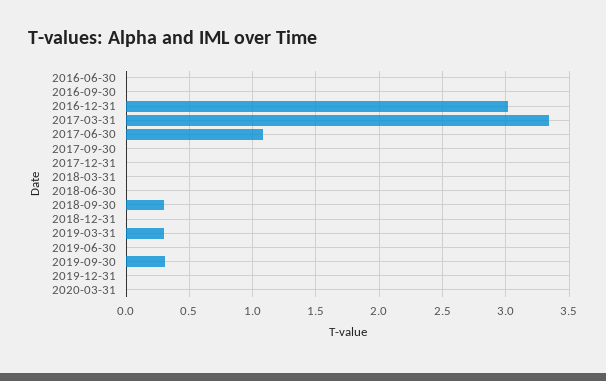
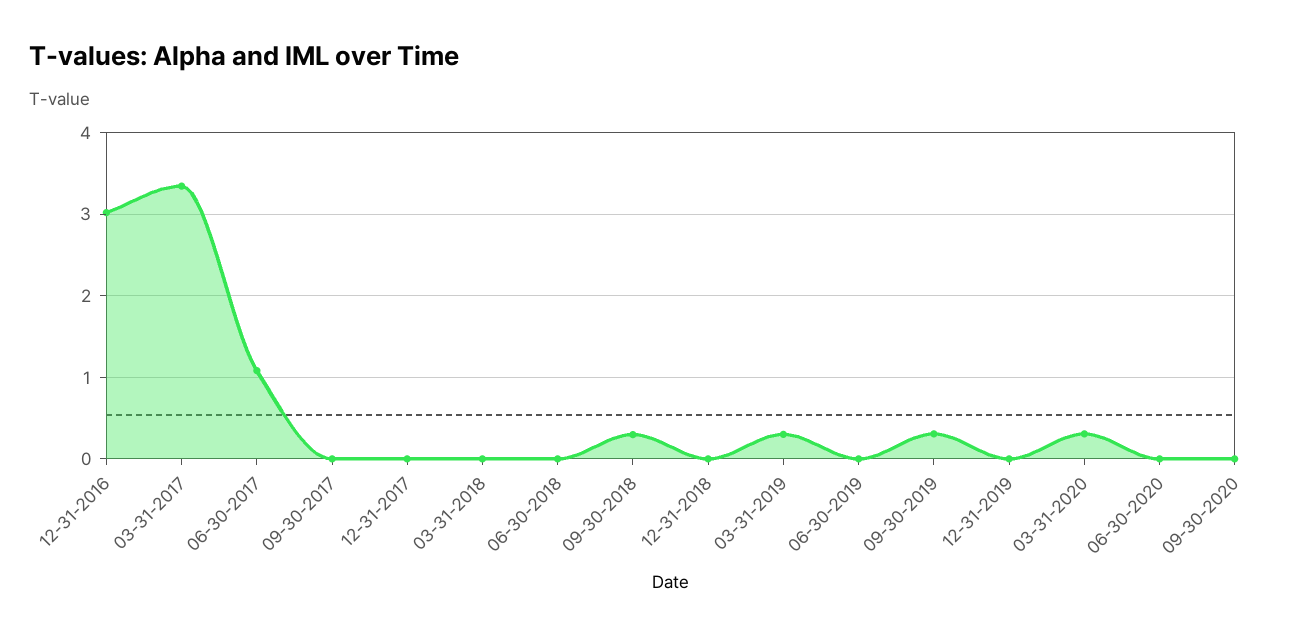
2016-06-30: 0 -> none
2016-09-30: 0 -> none
2020-03-31: 0 -> 0.3
06-30-2020: none -> 0
09-30-2020: none -> 0

